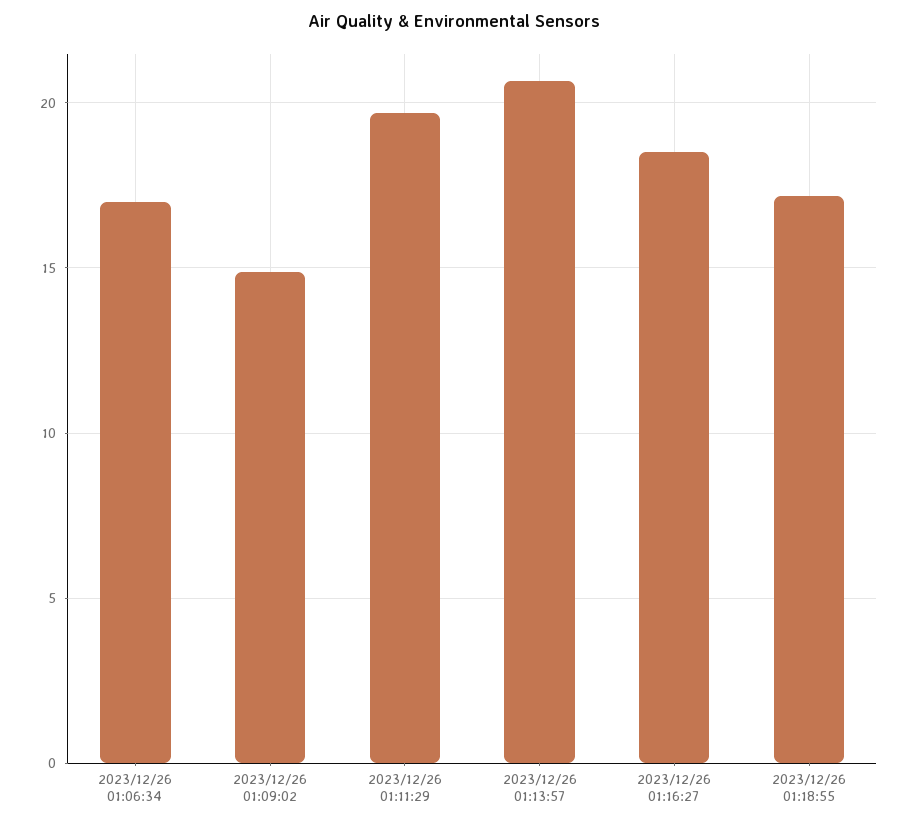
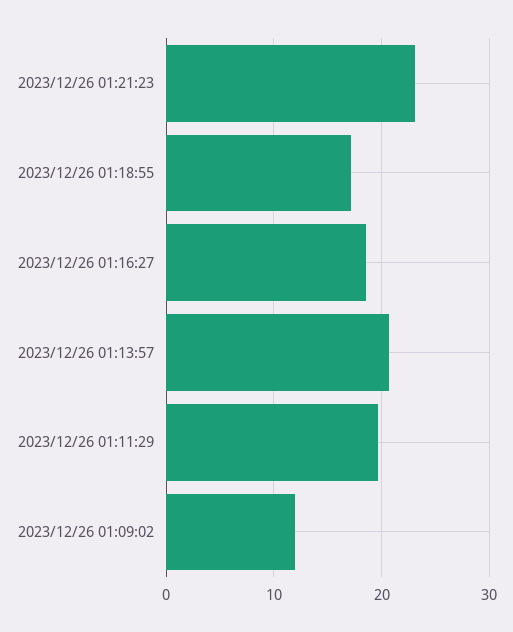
2023/12/26 01:06:34: 17 -> none
2023/12/26 01:09:02: 15 -> 12
2023/12/26 01:21:23: none -> 23

